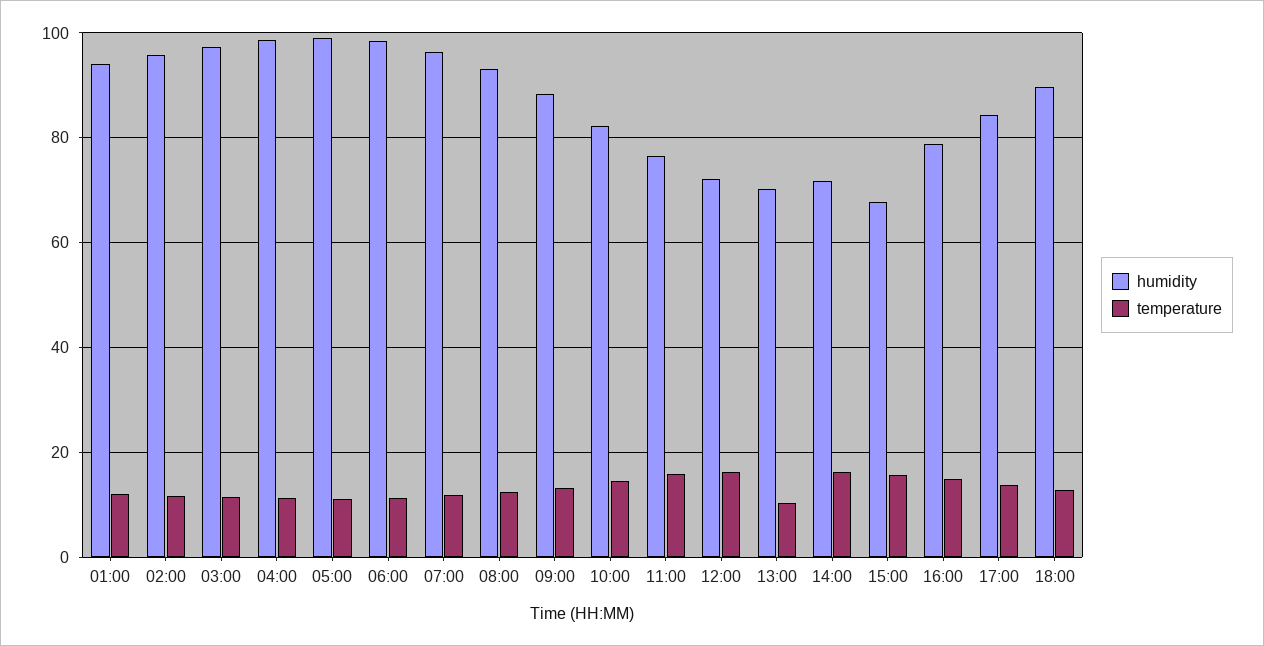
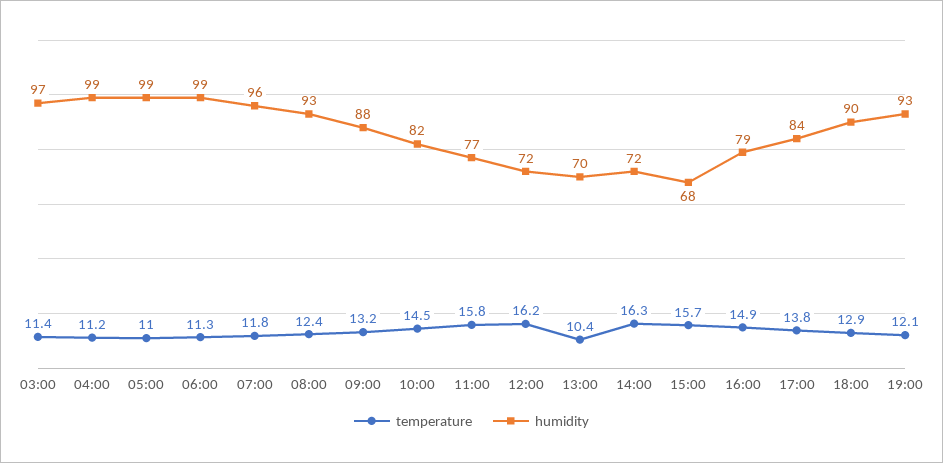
humidity, 01:00: 94 -> none
temperature, 01:00: 12 -> none
humidity, 02:00: 96 -> none
temperature, 02:00: 12 -> none
temperature, 19:00: none -> 12.1
humidity, 19:00: none -> 93

